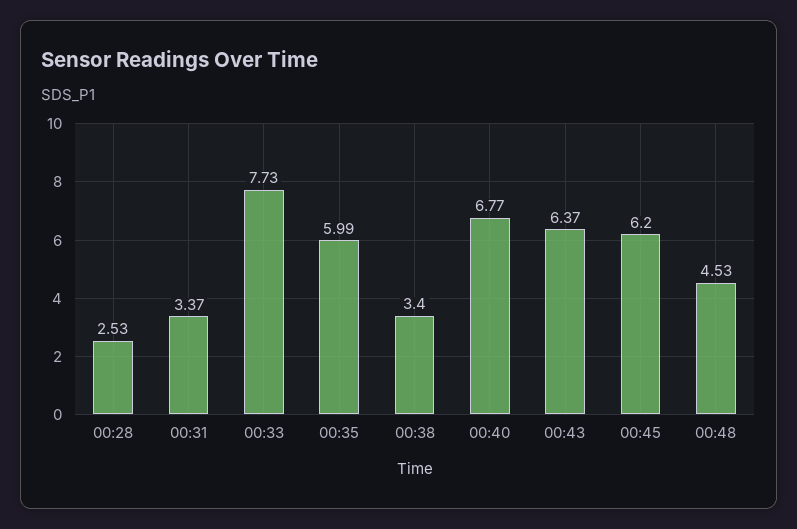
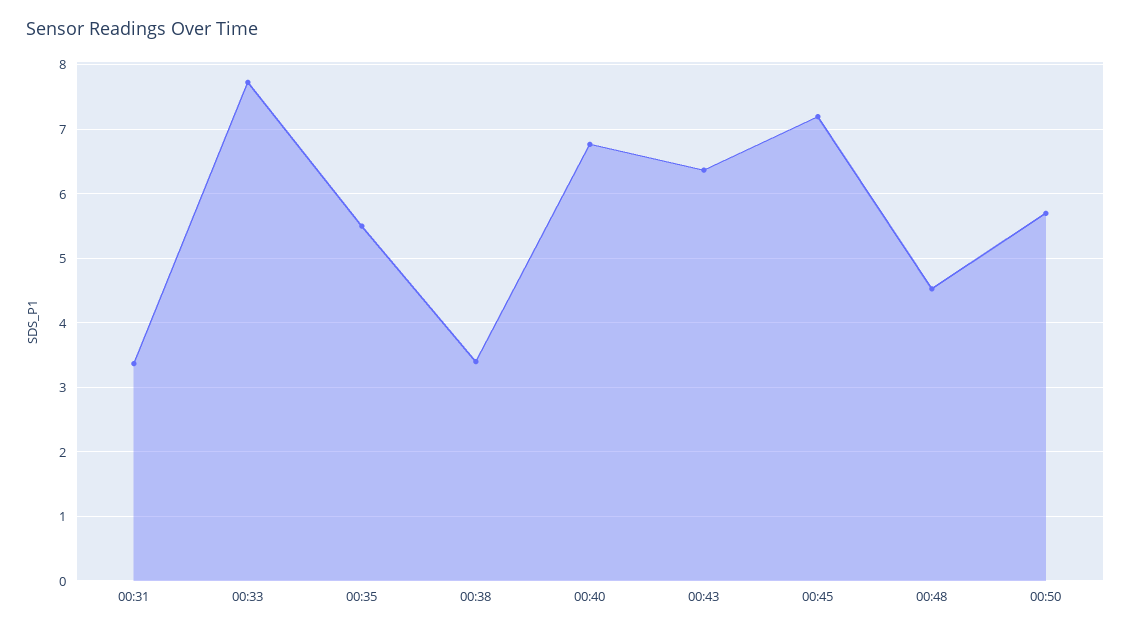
00:28: 2.53 -> none
00:35: 5.99 -> 5.5
00:45: 6.2 -> 7.2
00:50: none -> 5.7

